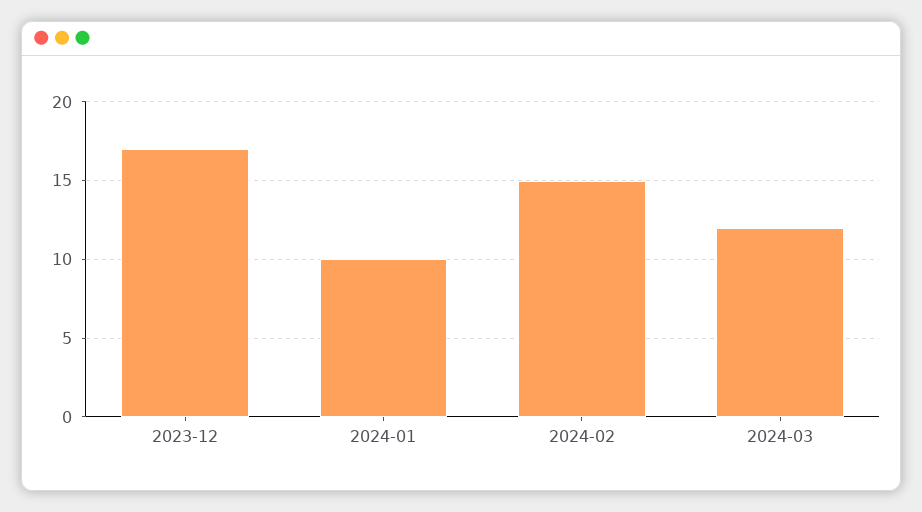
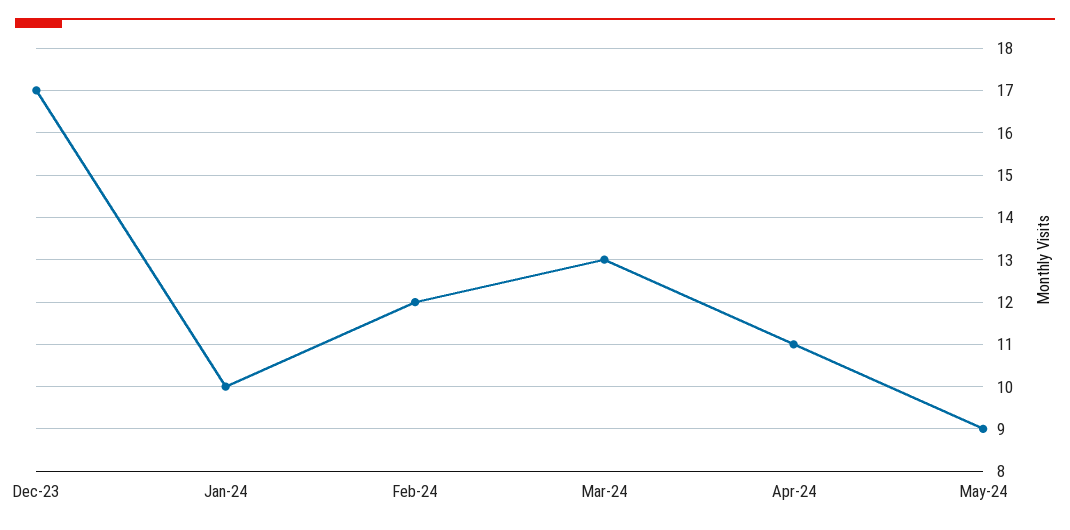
2024-02: 15 -> 12
2024-03: 12 -> 13
Apr-24: none -> 11
May-24: none -> 9

